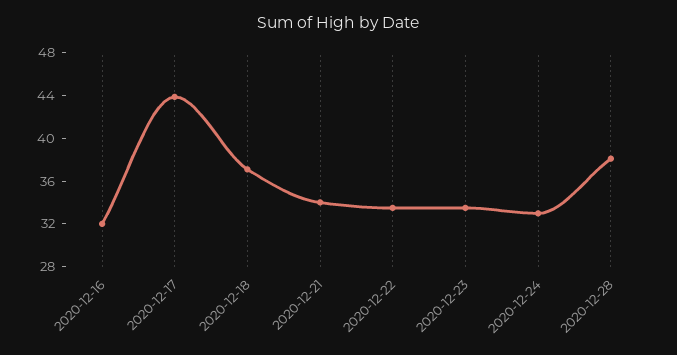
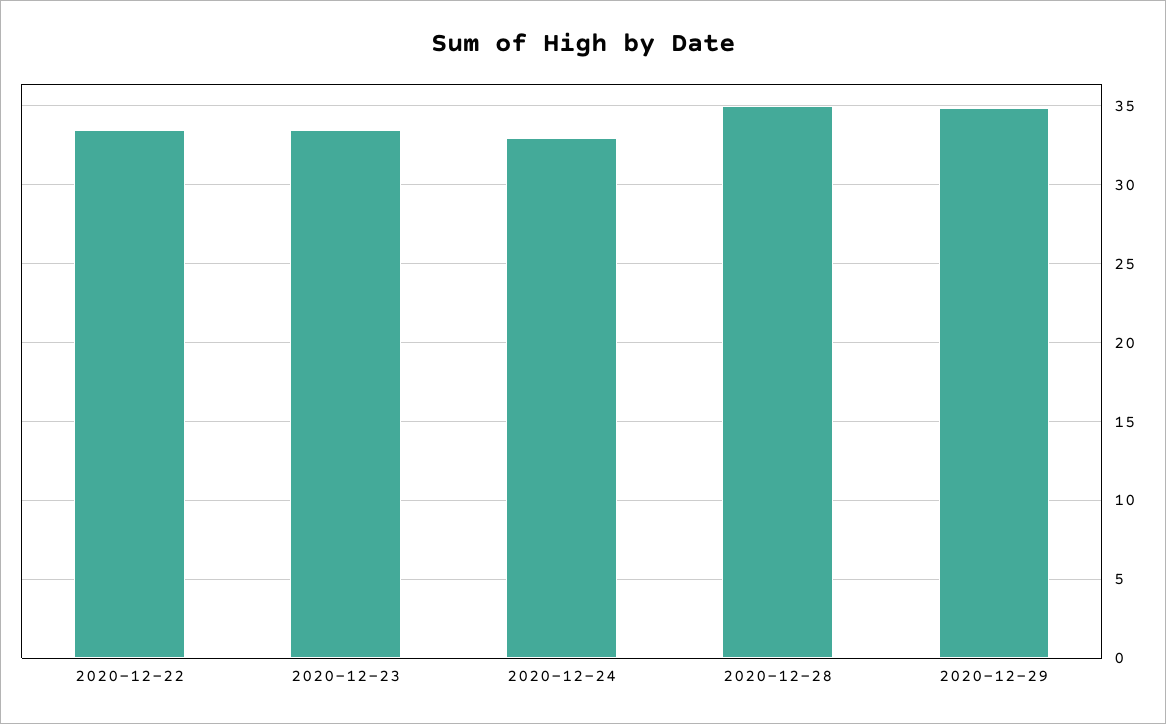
2020-12-16: 32 -> none
2020-12-17: 44 -> none
2020-12-18: 37 -> none
2020-12-21: 34 -> none
2020-12-28: 38 -> 35
2020-12-29: none -> 35

